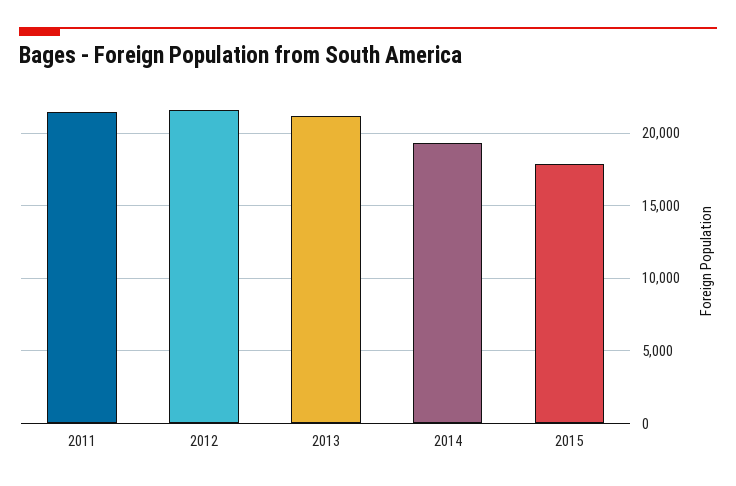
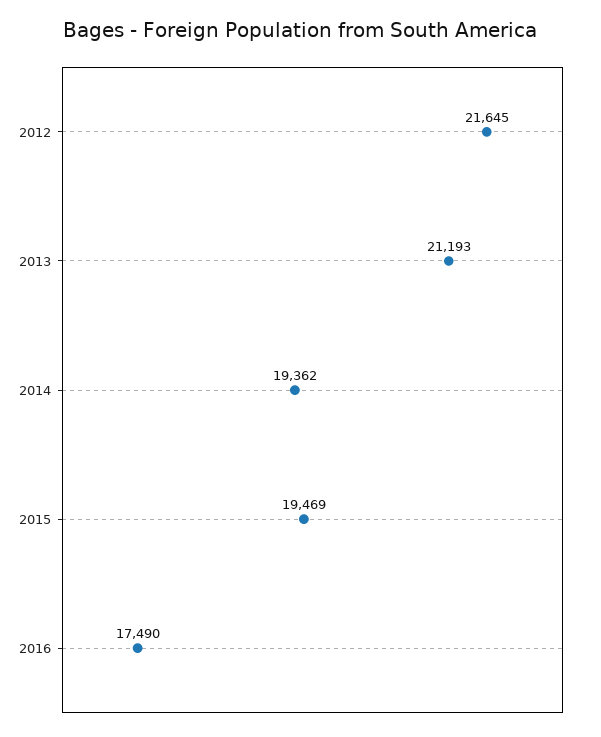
2011: 21500 -> none
2015: 18000 -> 19469
2016: none -> 17490

